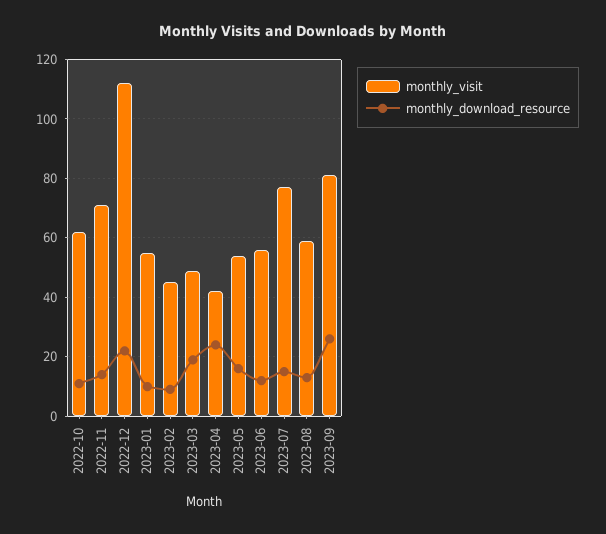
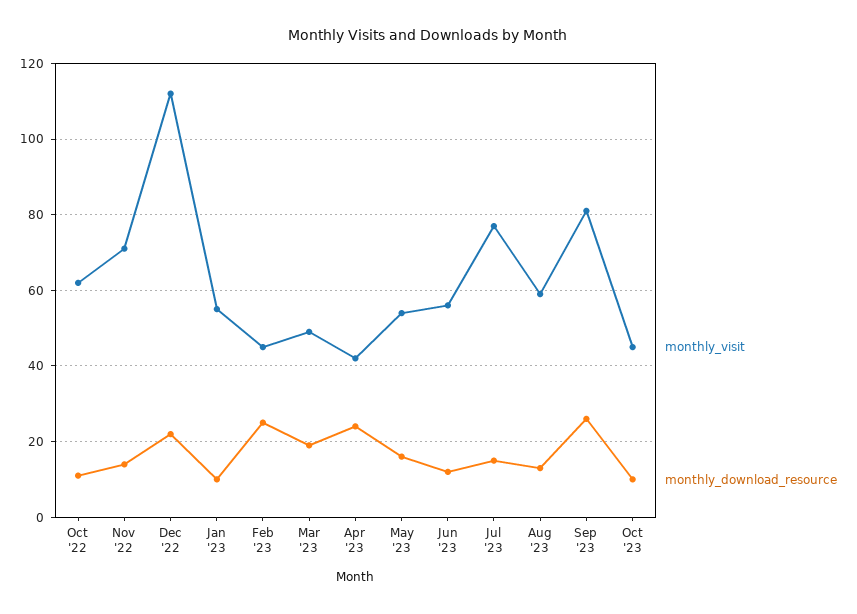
monthly_download_resource, 2023-02: 10 -> 25
monthly_visit, Oct '23: none -> 45
monthly_download_resource, Oct '23: none -> 10

